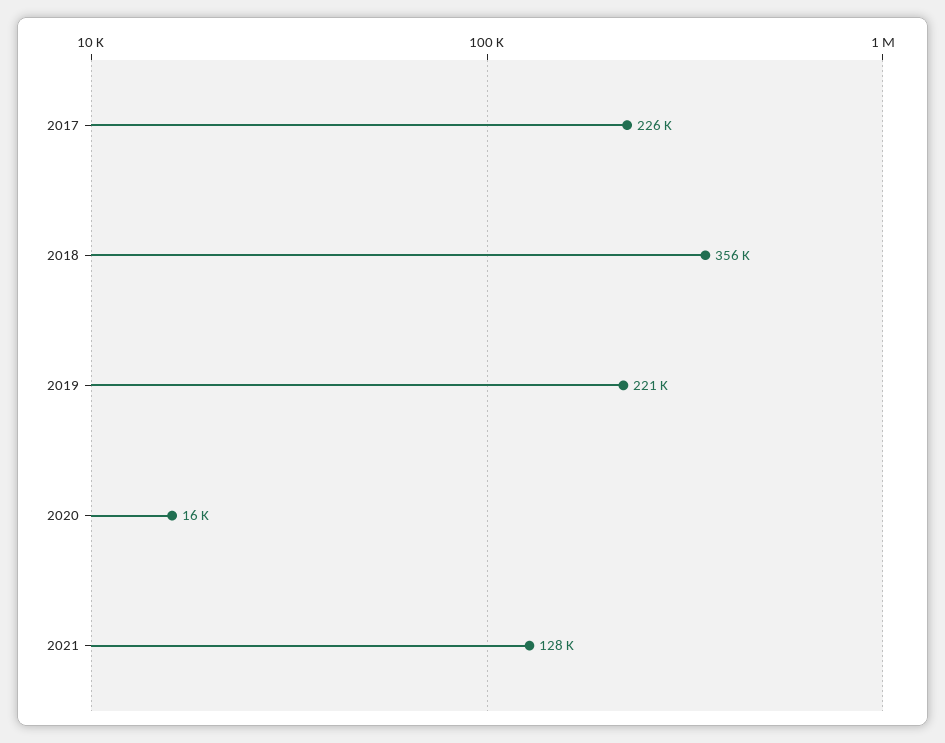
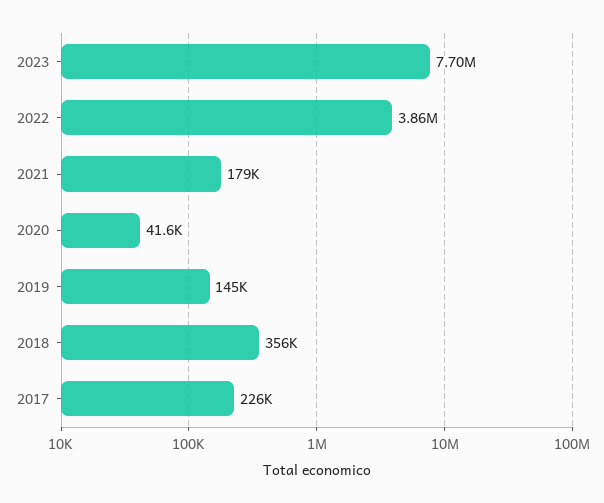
2019: 221000 -> 145000
2020: 16000 -> 41600
2021: 128000 -> 179000
2023: none -> 7700000
2022: none -> 3860000

